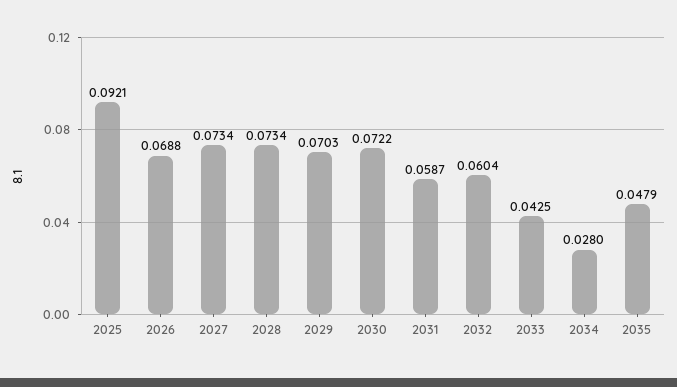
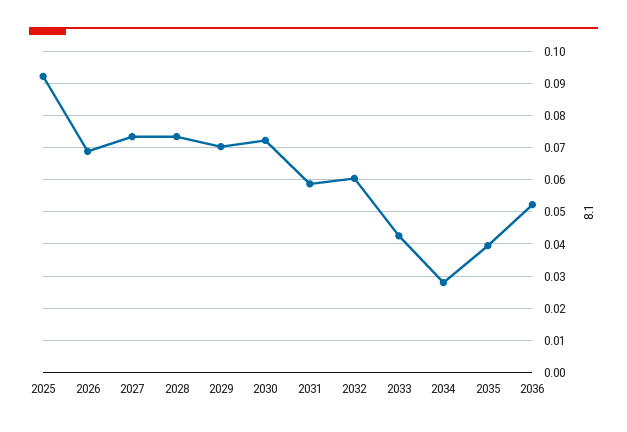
2035: 0.0479 -> 0.04
2036: none -> 0.052

